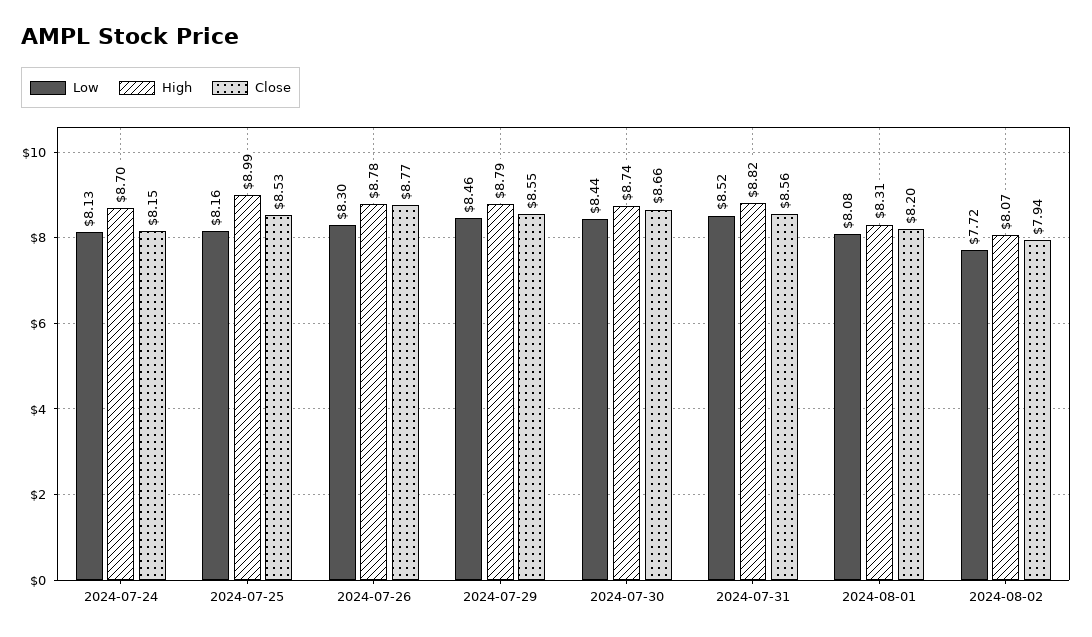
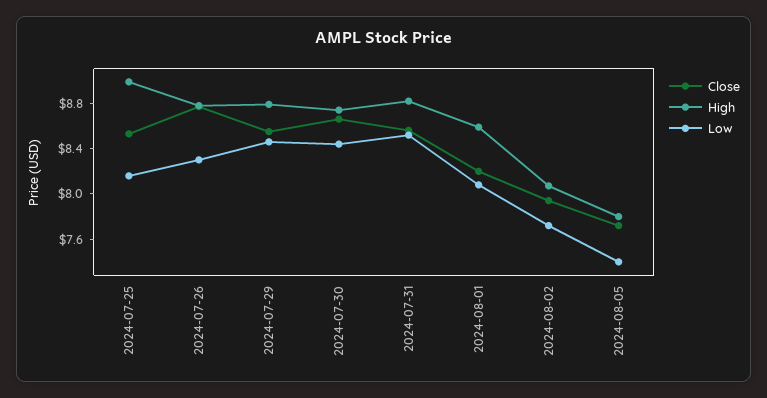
Low, 2024-07-24: 8.13 -> none
High, 2024-07-24: 8.7 -> none
Close, 2024-07-24: 8.15 -> none
High, 2024-08-01: 8.31 -> 8.6
Close, 2024-08-05: none -> 7.7
High, 2024-08-05: none -> 7.8
Low, 2024-08-05: none -> 7.4

